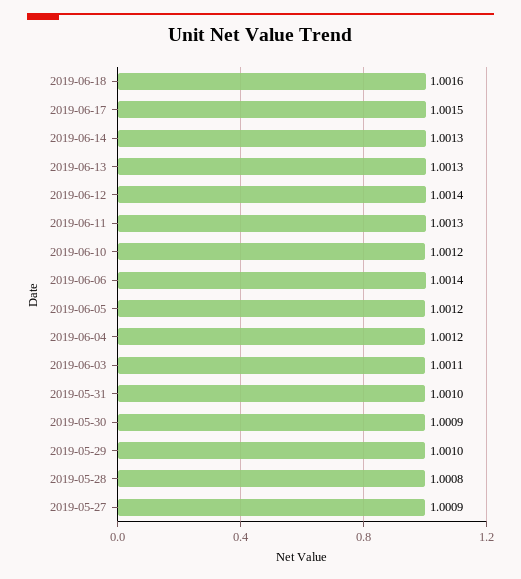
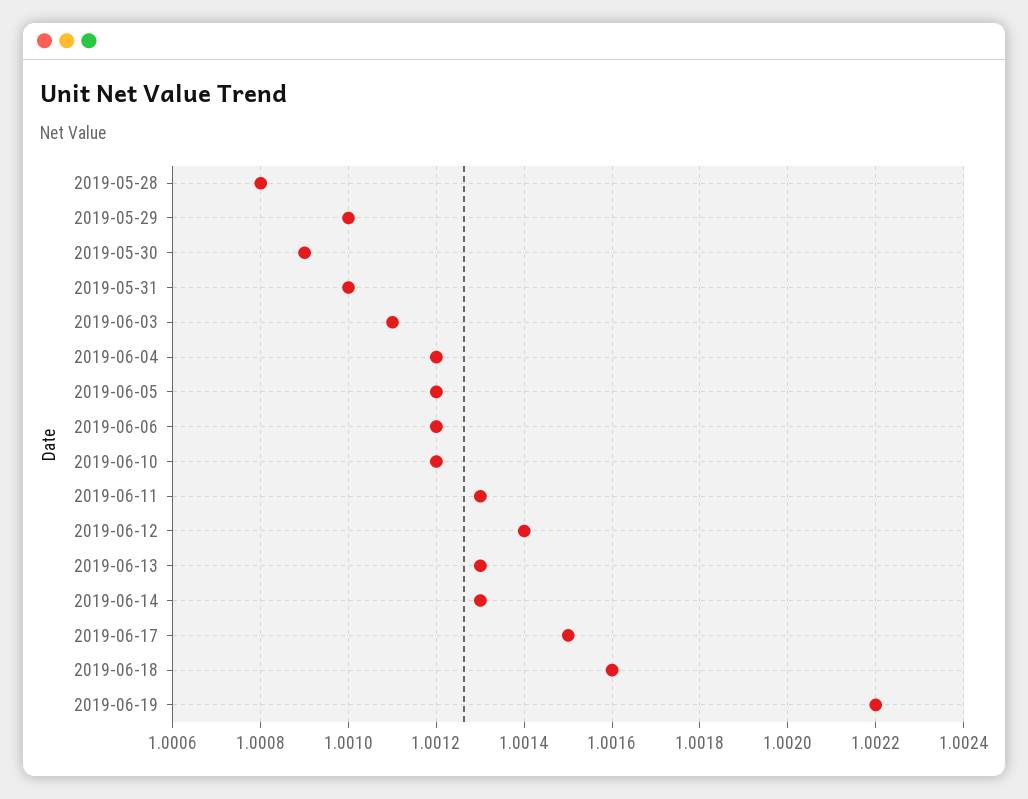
2019-06-06: 1.0014 -> 1.0012
2019-05-27: 1.0009 -> none
2019-06-19: none -> 1.0022

